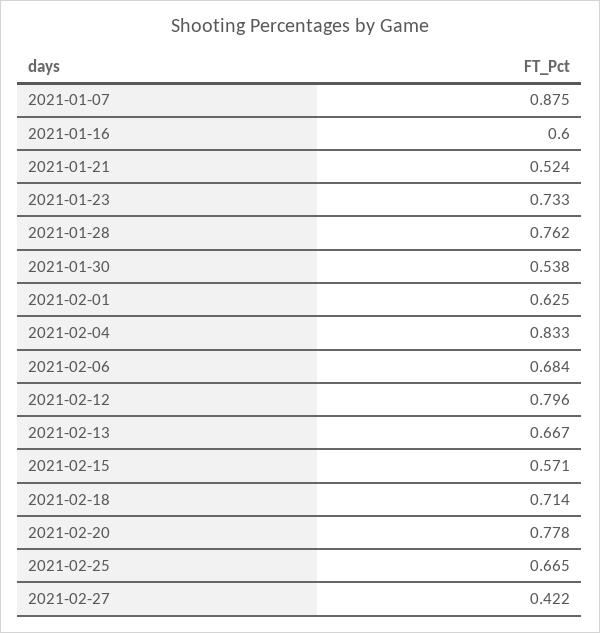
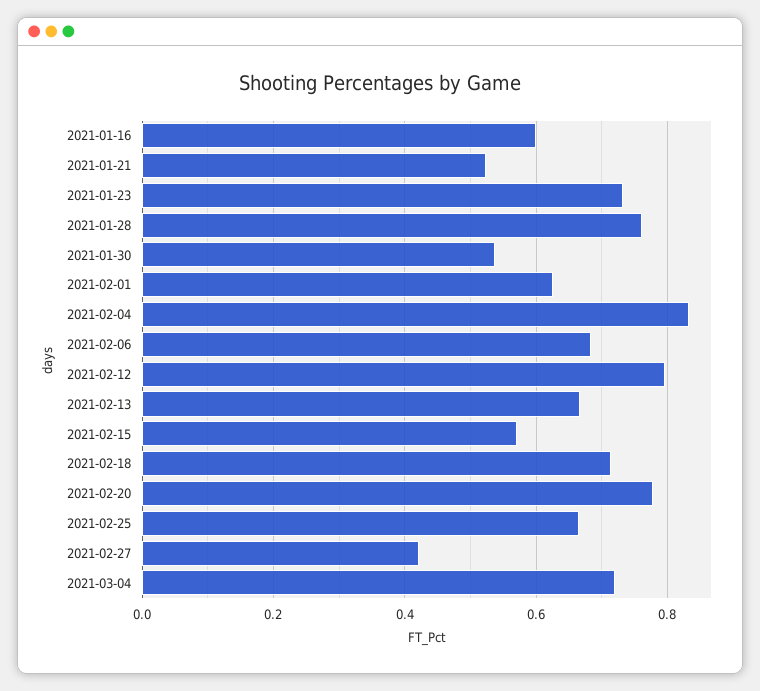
2021-01-07: 0.875 -> none
2021-03-04: none -> 0.72

